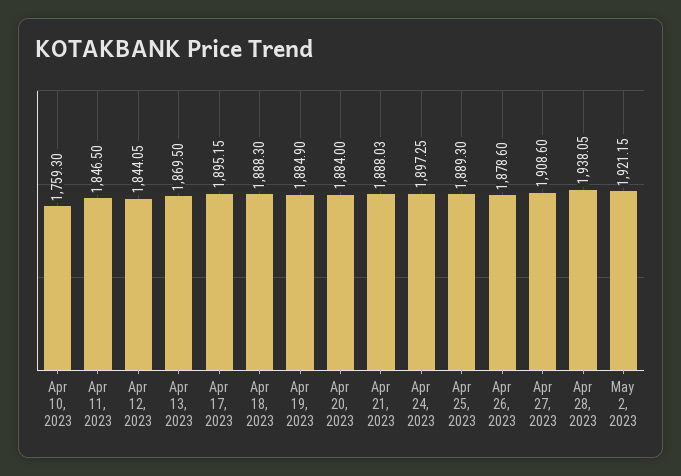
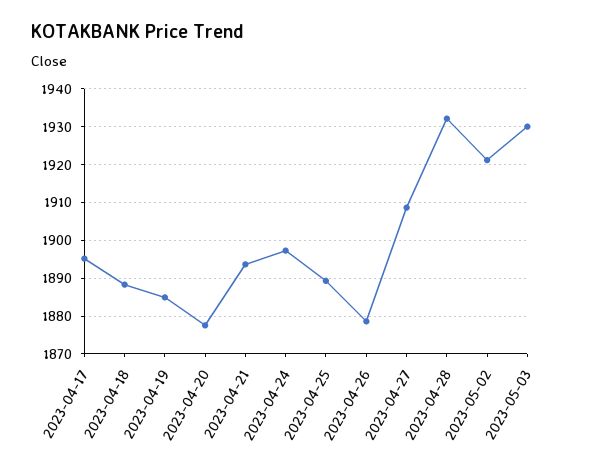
Apr 10, 2023: 1759.3 -> none
Apr 11, 2023: 1846.5 -> none
Apr 12, 2023: 1844.05 -> none
Apr 13, 2023: 1869.5 -> none
Apr 20, 2023: 1884 -> 1878
Apr 21, 2023: 1888.03 -> 1894
Apr 28, 2023: 1938.05 -> 1932
2023-05-03: none -> 1930

